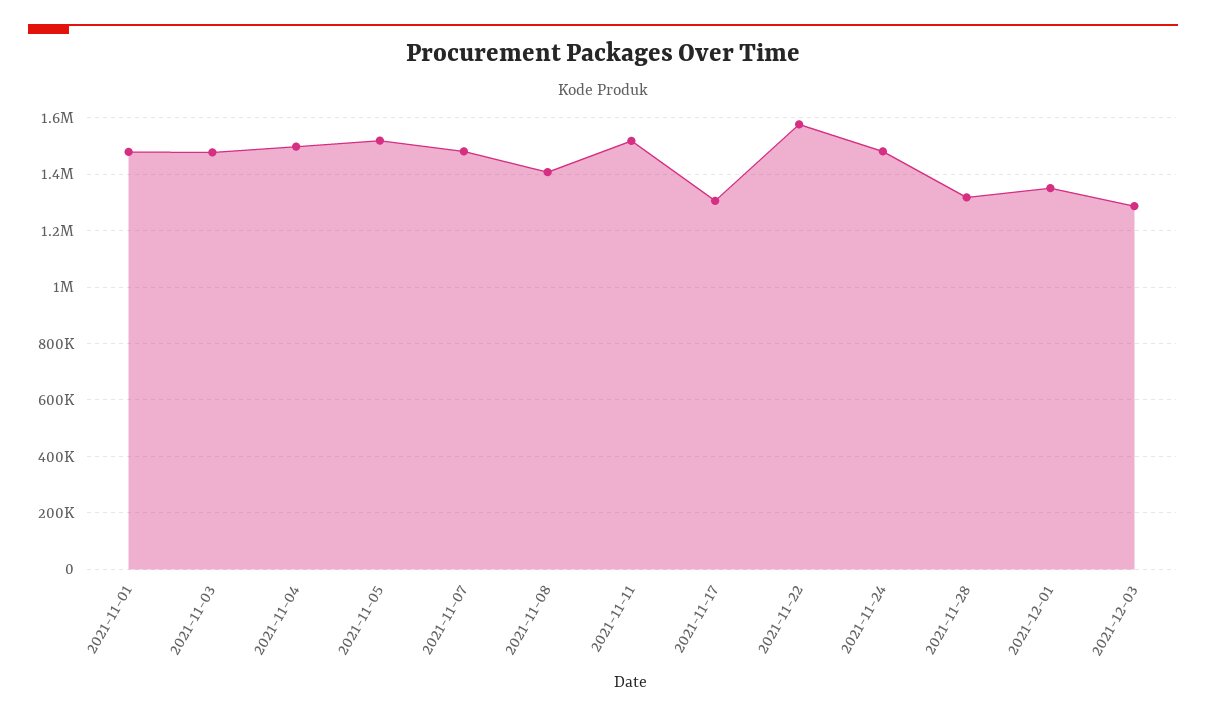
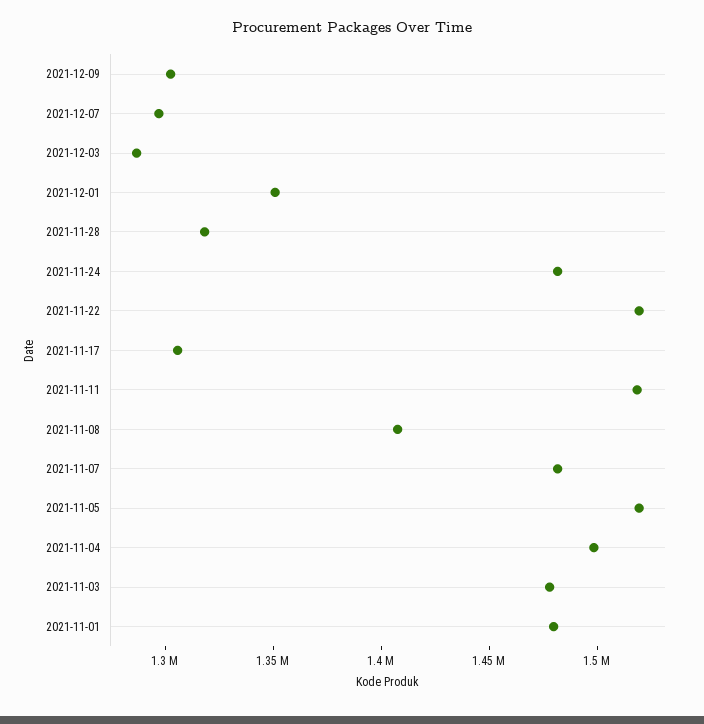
2021-11-22: 1575000 -> 1520000
2021-12-09: none -> 1300000
2021-12-07: none -> 1300000

